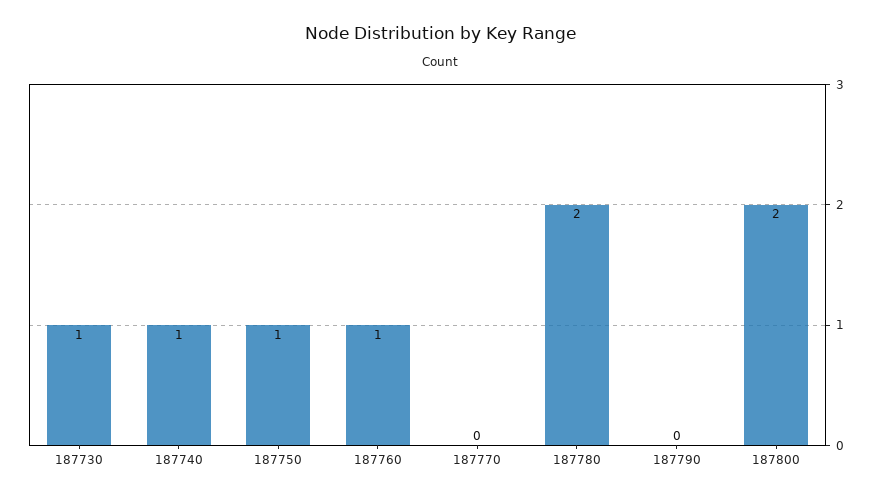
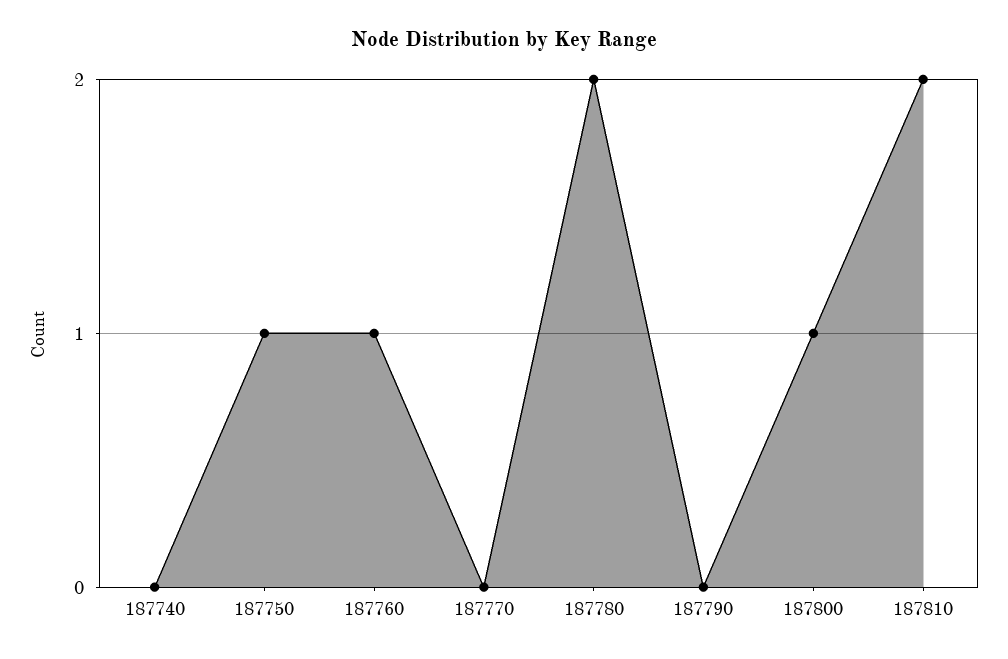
187730: 1 -> none
187740: 1 -> 0
187800: 2 -> 1
187810: none -> 2

